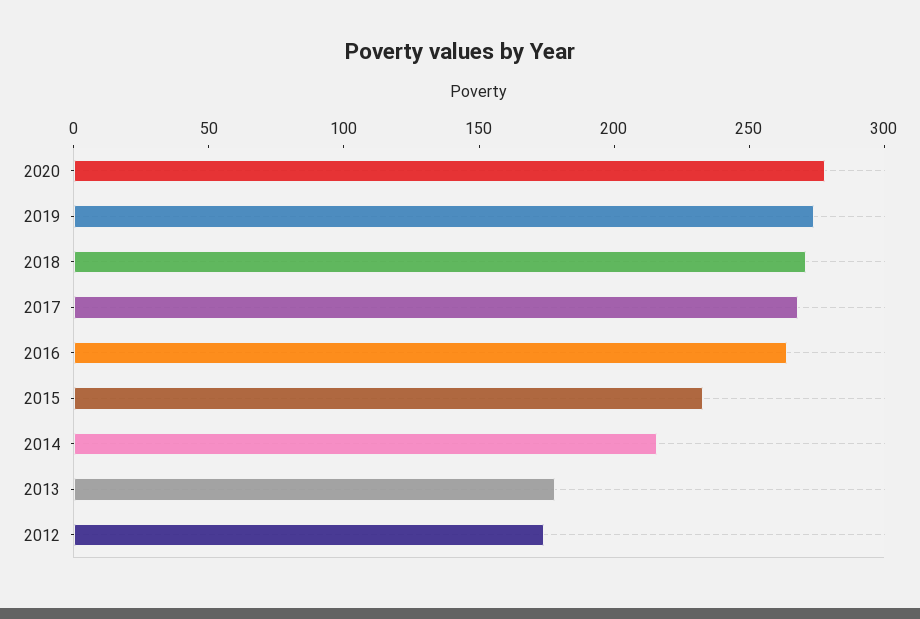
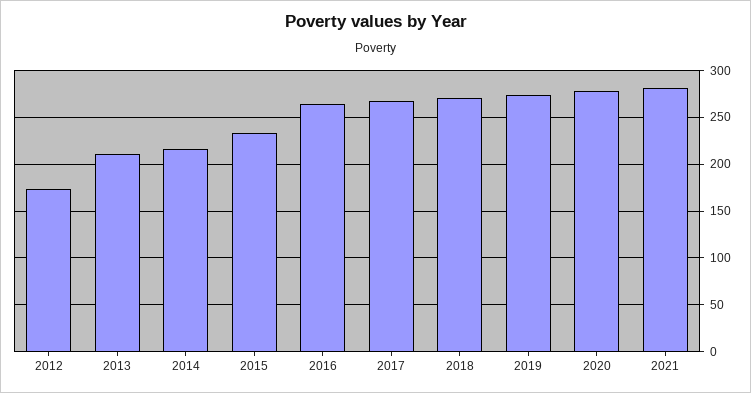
2013: 180 -> 210
2021: none -> 280

